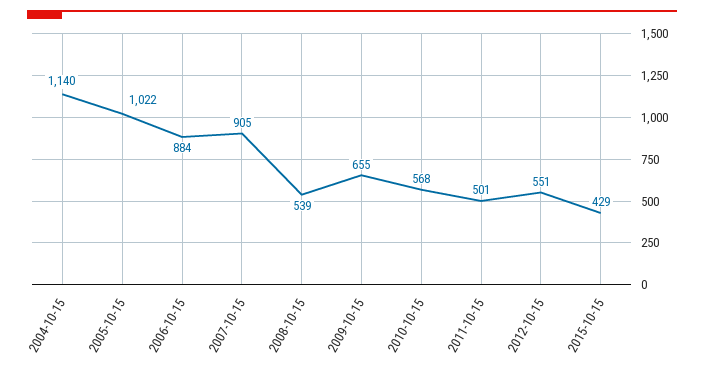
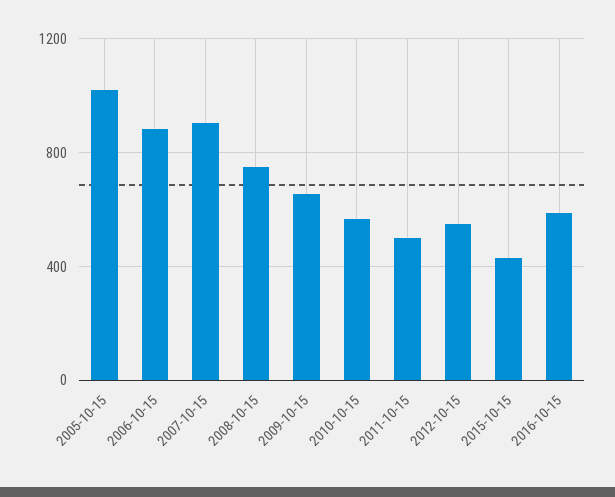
2004-10-15: 1140 -> none
2008-10-15: 539 -> 750
2016-10-15: none -> 600

